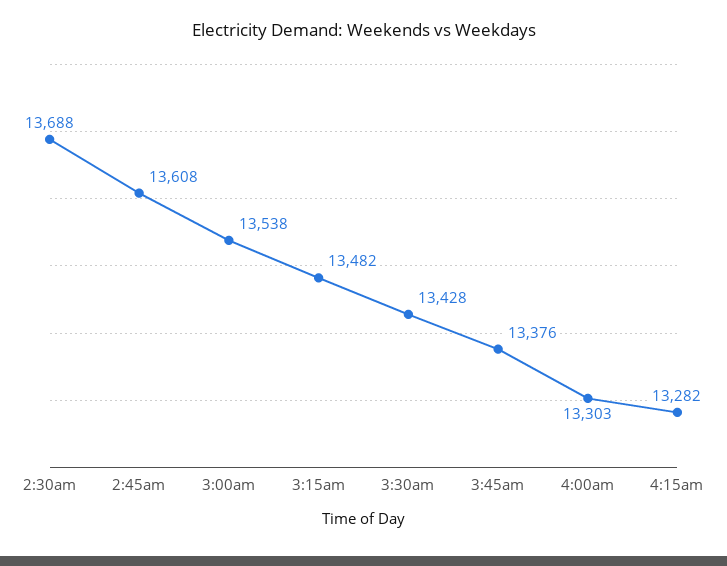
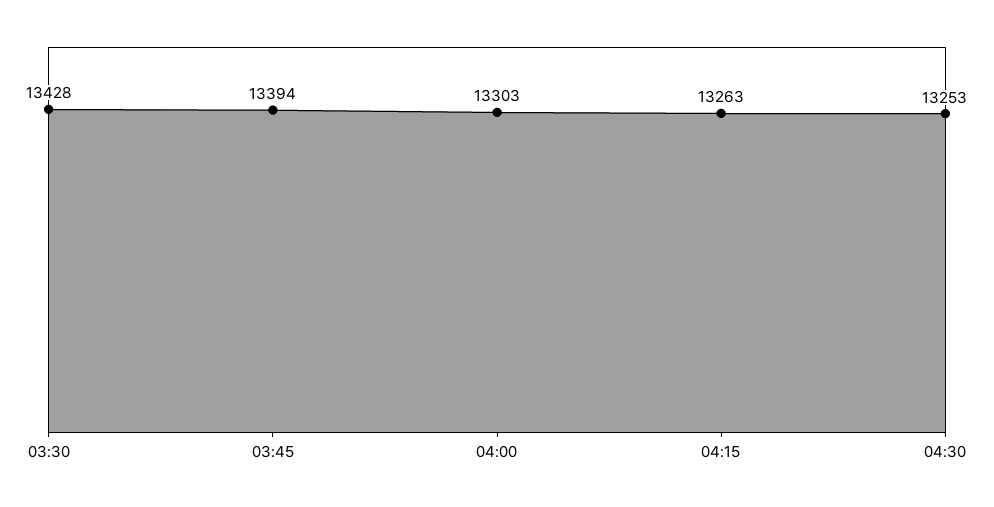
2:30am: 13688 -> none
2:45am: 13608 -> none
3:00am: 13538 -> none
3:15am: 13482 -> none
3:45am: 13376 -> 13394
4:15am: 13282 -> 13263
04:30: none -> 13253

